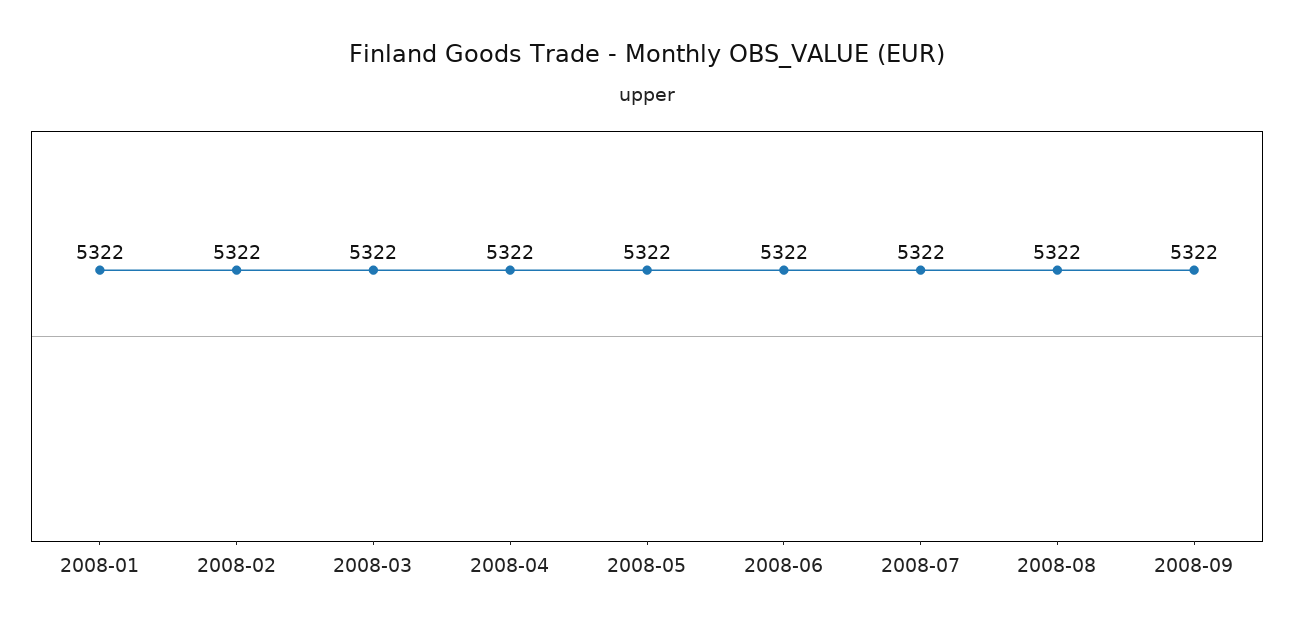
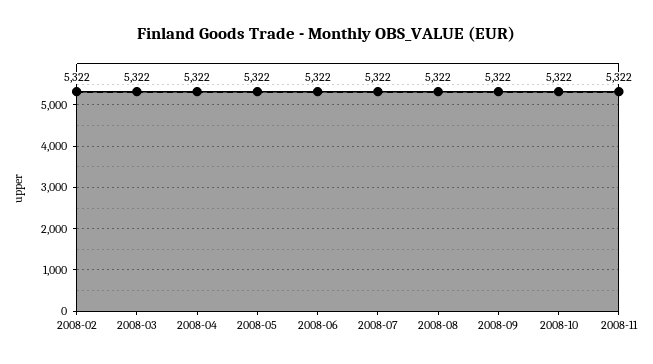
2008-01: 5322 -> none
2008-10: none -> 5322
2008-11: none -> 5322

